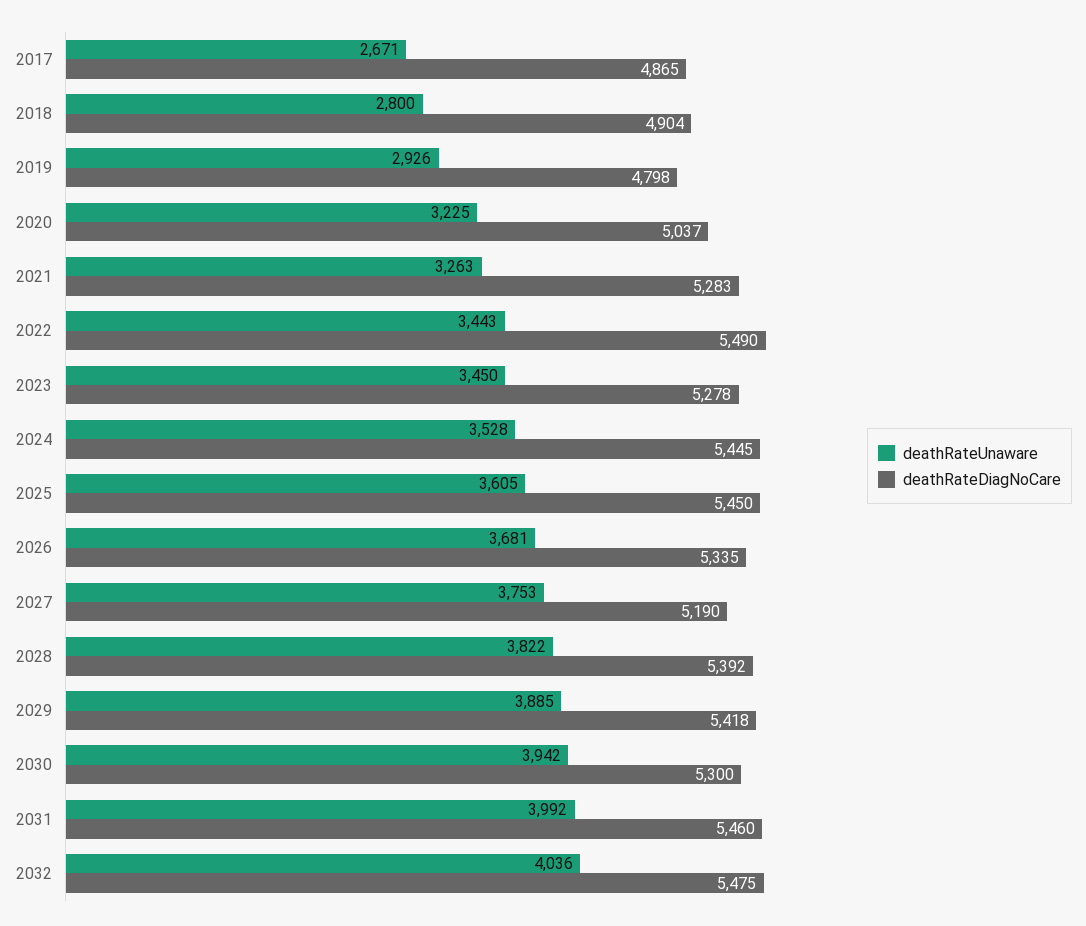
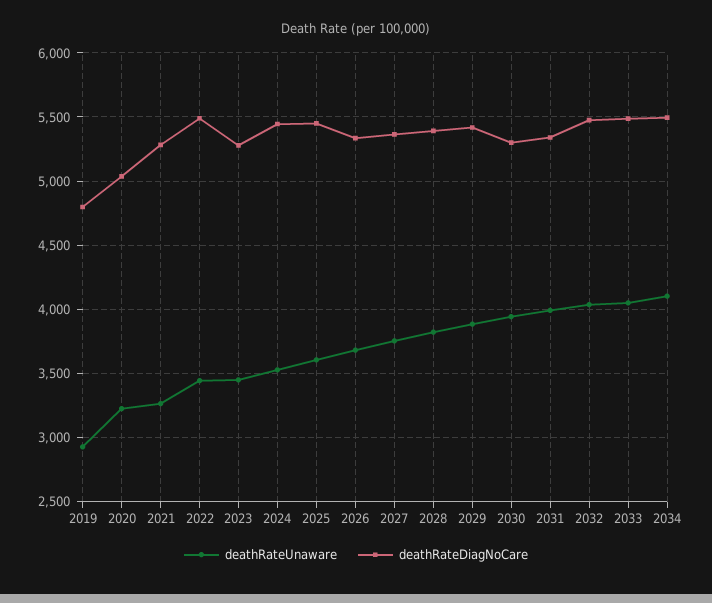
deathRateUnaware, 2017: 2671 -> none
deathRateDiagNoCare, 2017: 4865 -> none
deathRateUnaware, 2018: 2800 -> none
deathRateDiagNoCare, 2018: 4904 -> none
deathRateDiagNoCare, 2027: 5190 -> 5350
deathRateDiagNoCare, 2031: 5460 -> 5350
deathRateUnaware, 2033: none -> 4050
deathRateDiagNoCare, 2033: none -> 5500
deathRateUnaware, 2034: none -> 4100
deathRateDiagNoCare, 2034: none -> 5500

